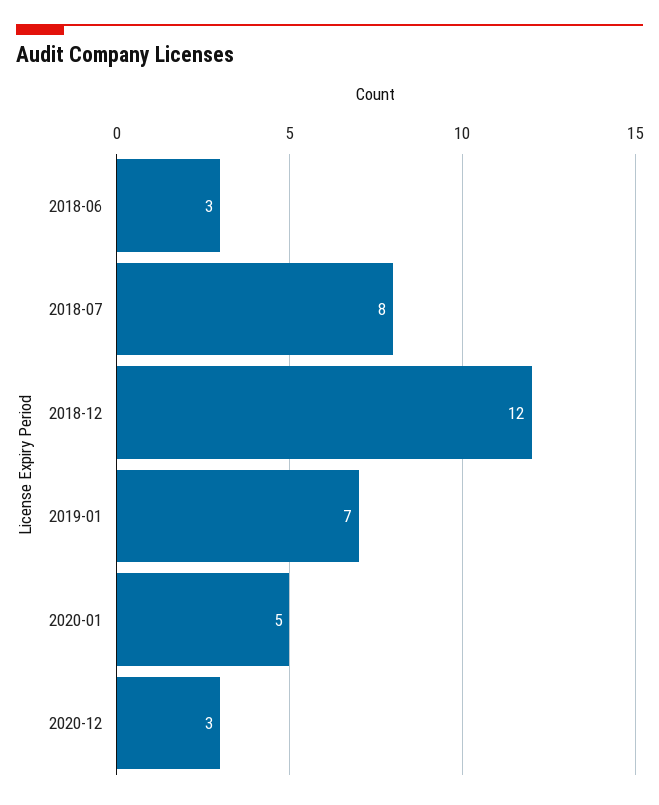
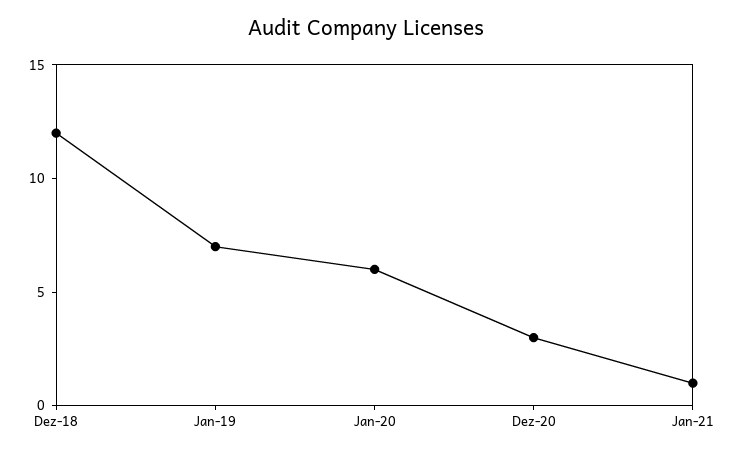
2018-06: 3 -> none
2018-07: 8 -> none
2020-01: 5 -> 6
Jan-21: none -> 1

